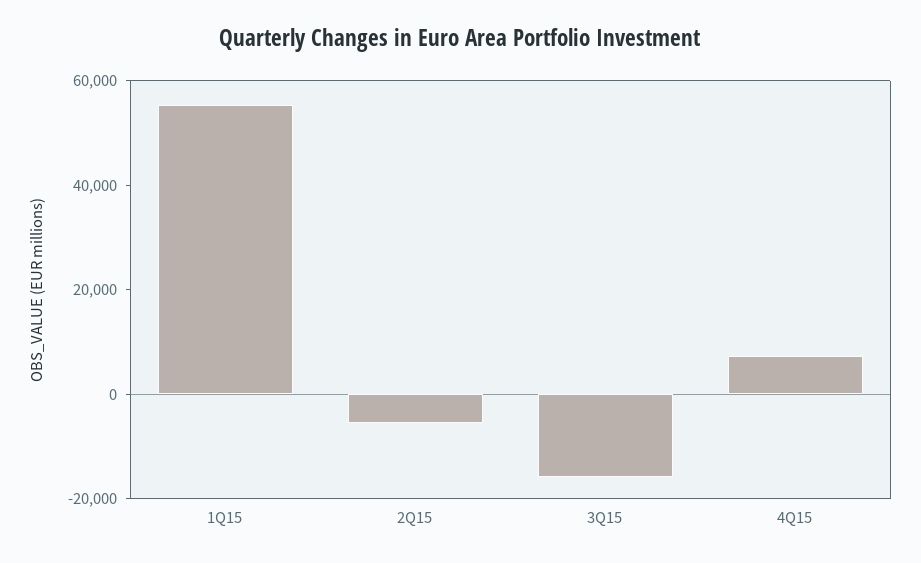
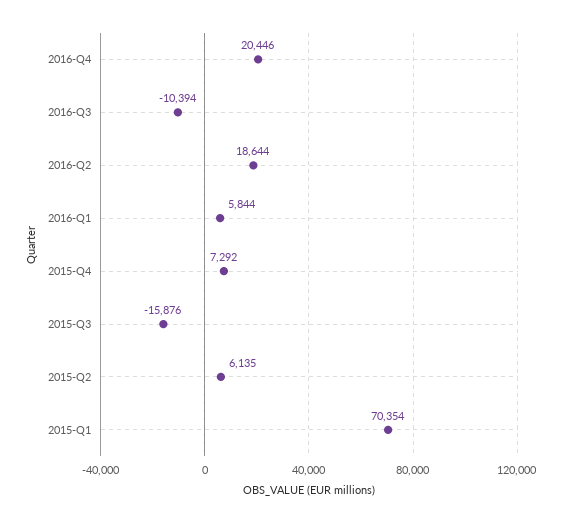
1Q15: 55000 -> 70354
2Q15: -5000 -> 6135
2016-Q4: none -> 20446
2016-Q3: none -> -10394
2016-Q2: none -> 18644
2016-Q1: none -> 5844

